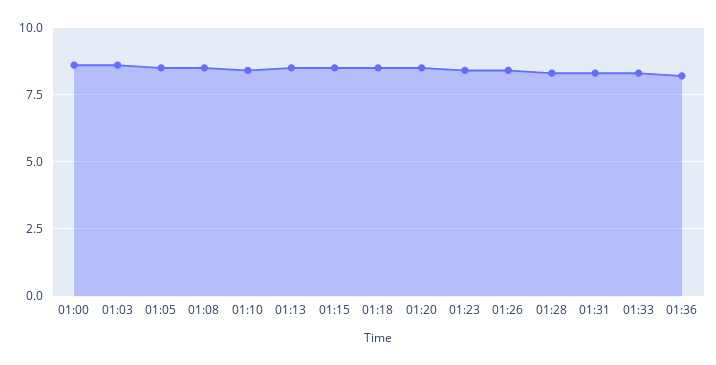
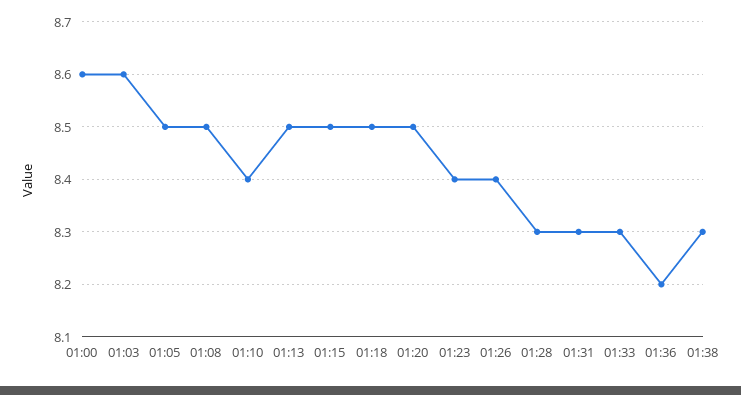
01:38: none -> 8.3

